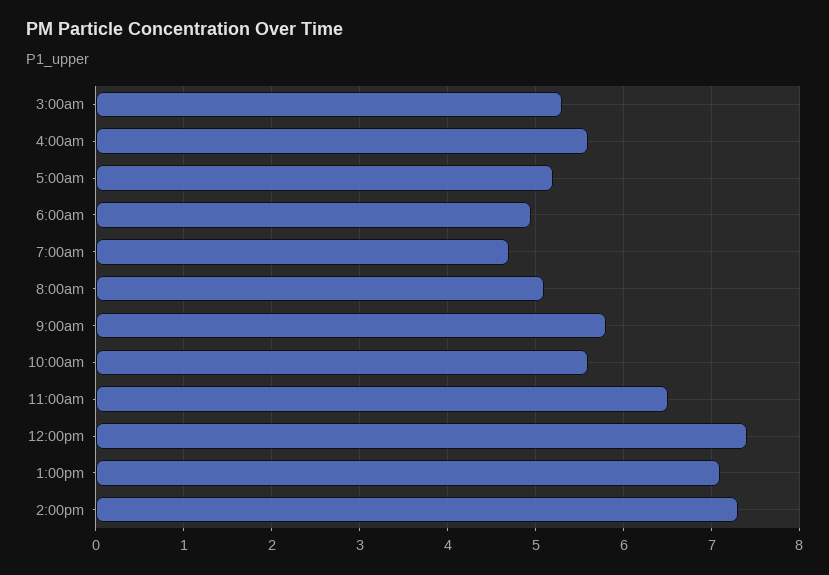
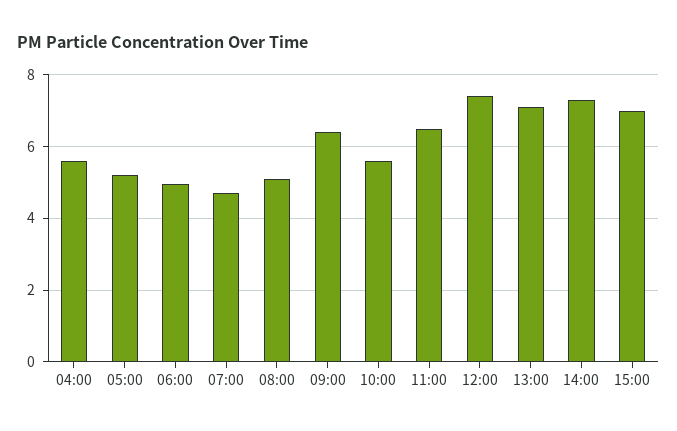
3:00am: 5.3 -> none
9:00am: 5.8 -> 6.4
15:00: none -> 7

